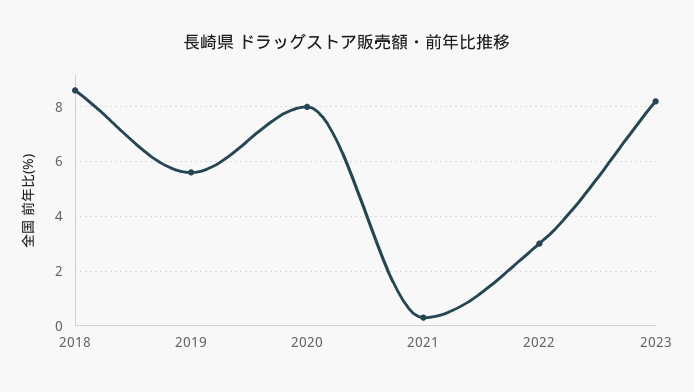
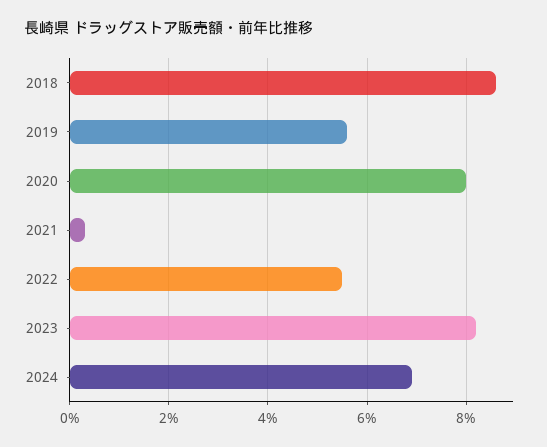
2022: 3 -> 5.5
2024: none -> 7

